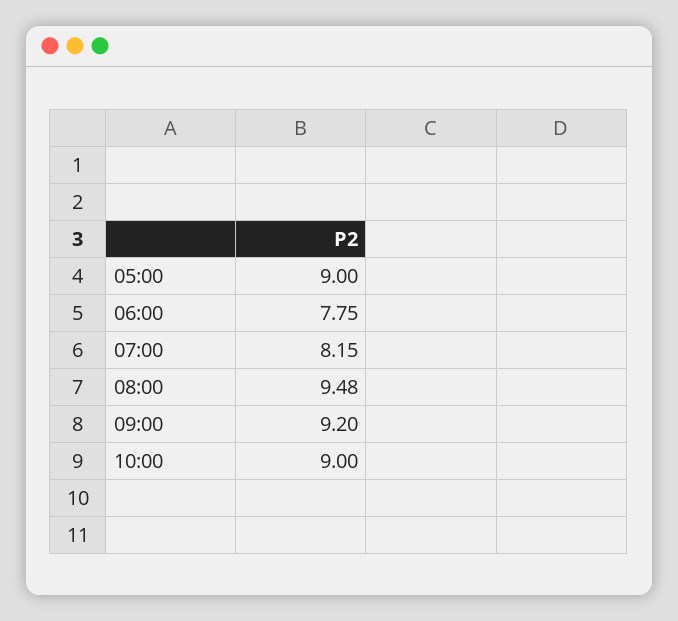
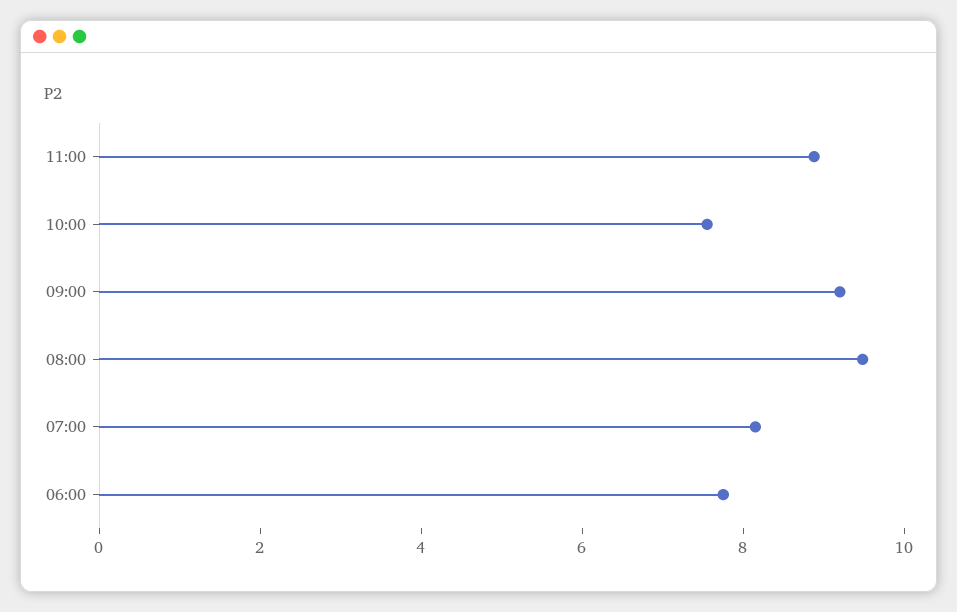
05:00: 9 -> none
10:00: 9 -> 7.5
11:00: none -> 9

